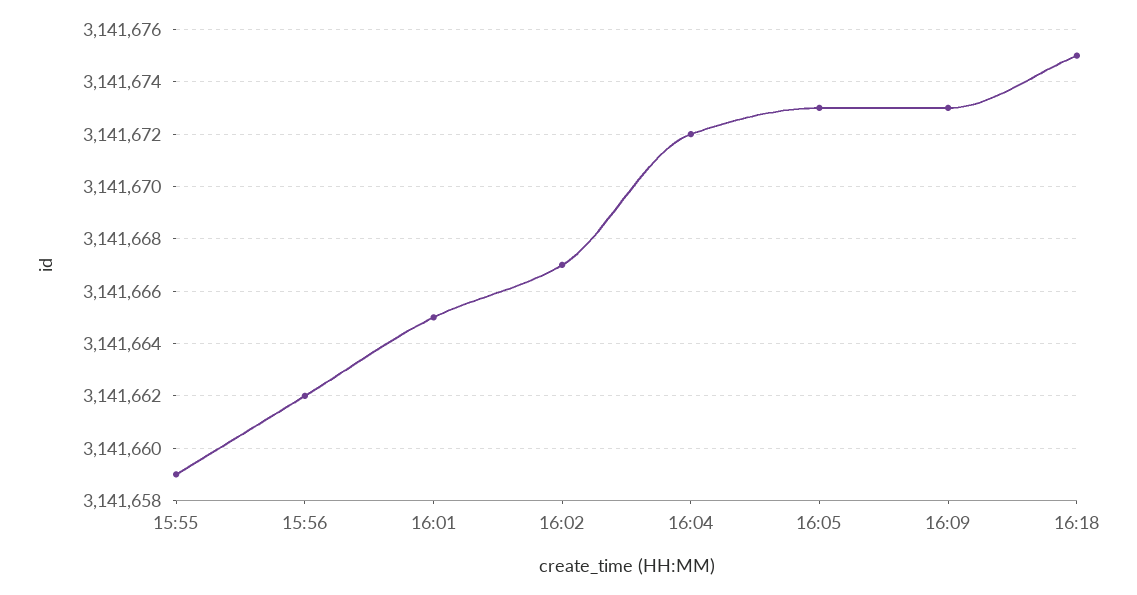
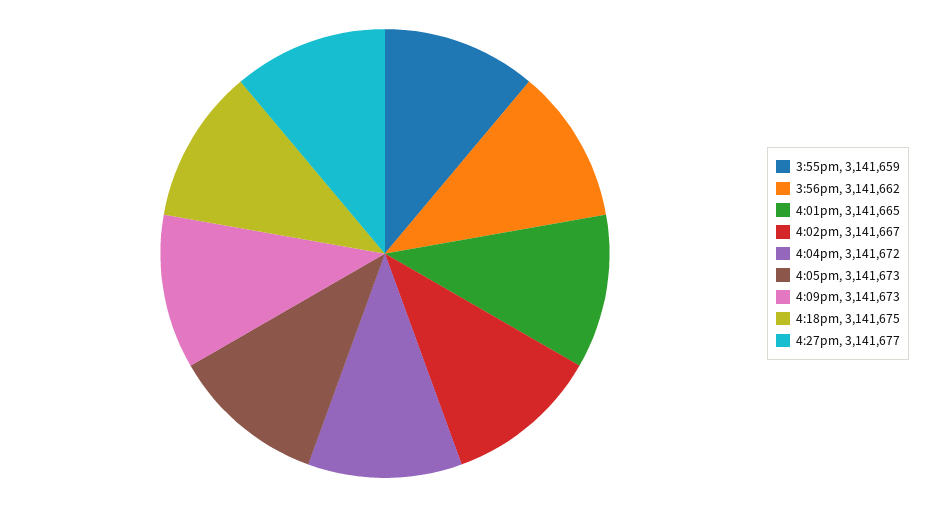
4:27pm: none -> 3141677

